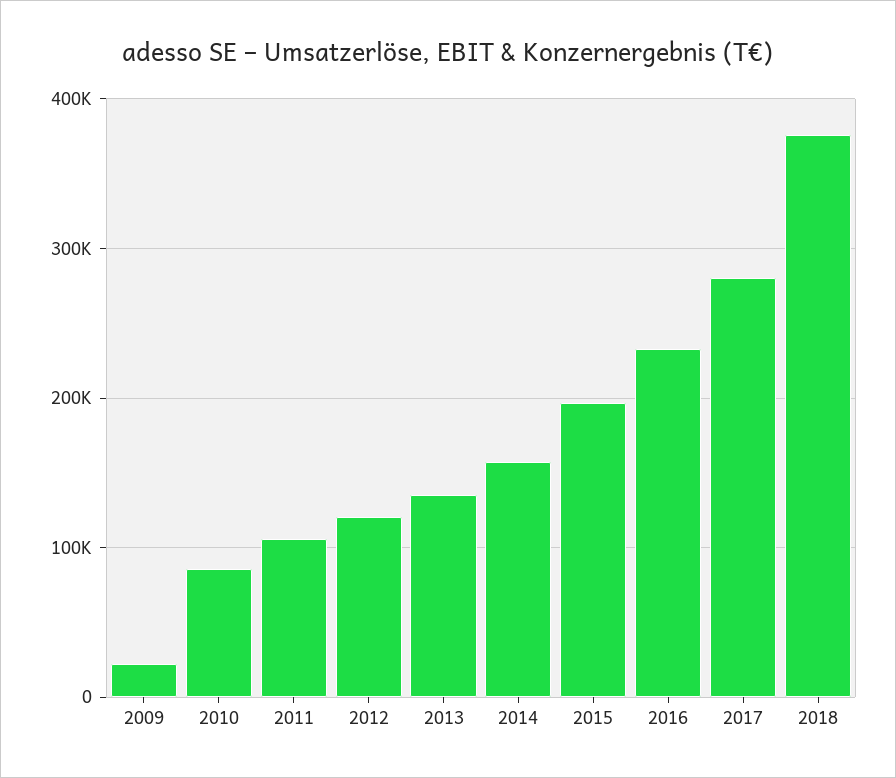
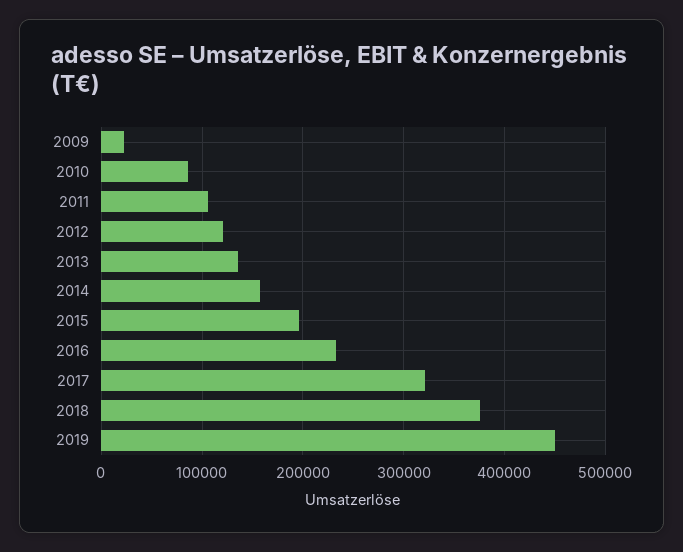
2017: 280000 -> 320000
2019: none -> 450000

